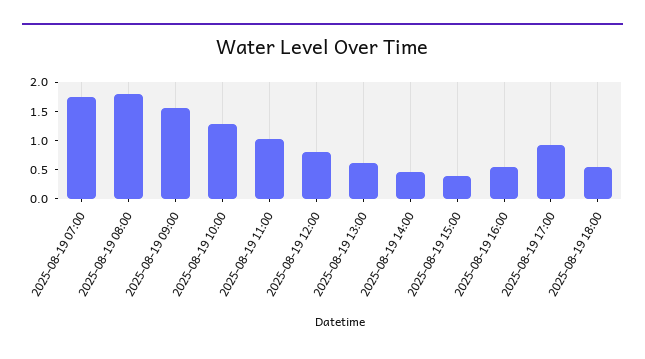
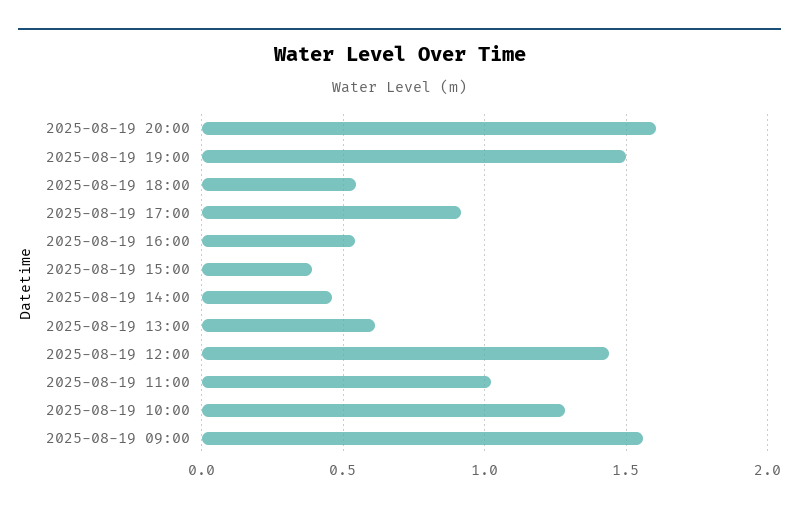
2025-08-19 07:00: 1.75 -> none
2025-08-19 08:00: 1.75 -> none
2025-08-19 12:00: 0.75 -> 1.45
2025-08-19 20:00: none -> 1.6
2025-08-19 19:00: none -> 1.5

